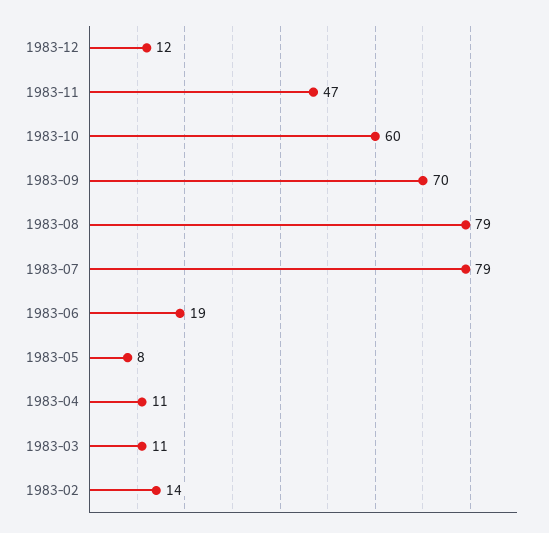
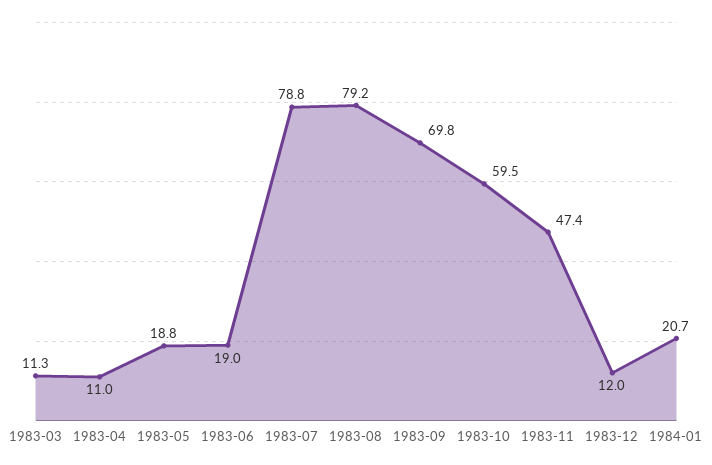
1983-05: 8 -> 18.8
1983-02: 14 -> none
1984-01: none -> 20.7

